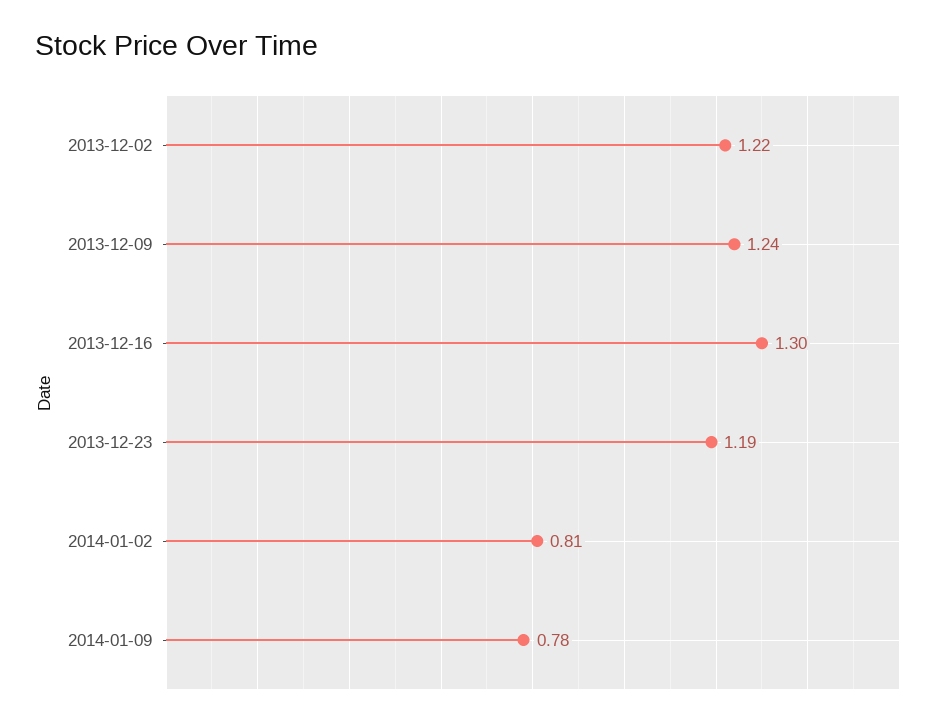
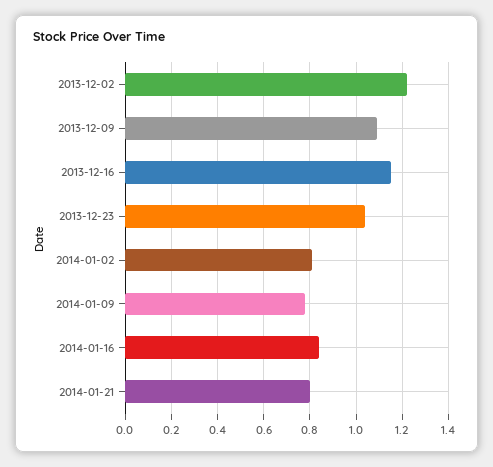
2013-12-09: 1.24 -> 1.1
2013-12-16: 1.3 -> 1.15
2013-12-23: 1.19 -> 1.05
2014-01-16: none -> 0.85
2014-01-21: none -> 0.8

